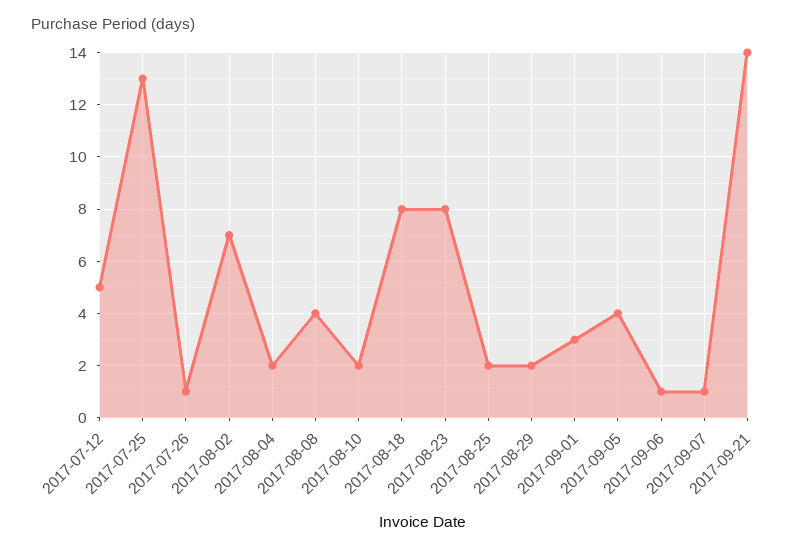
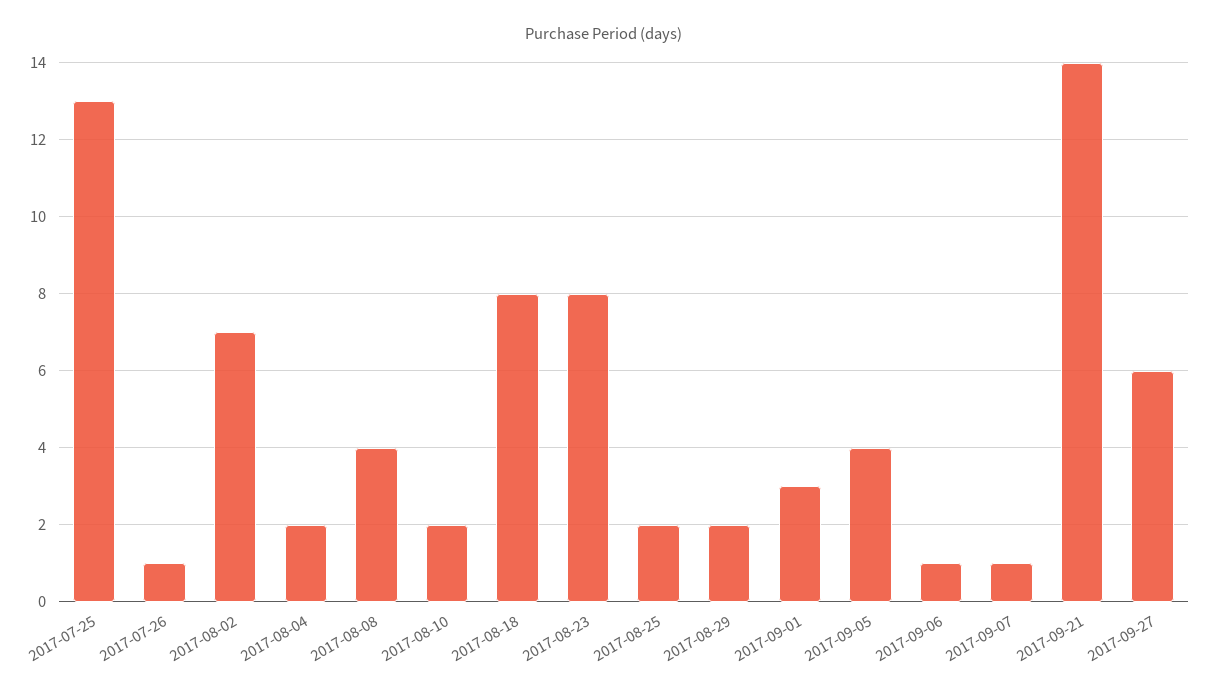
2017-07-12: 5 -> none
2017-09-27: none -> 6

